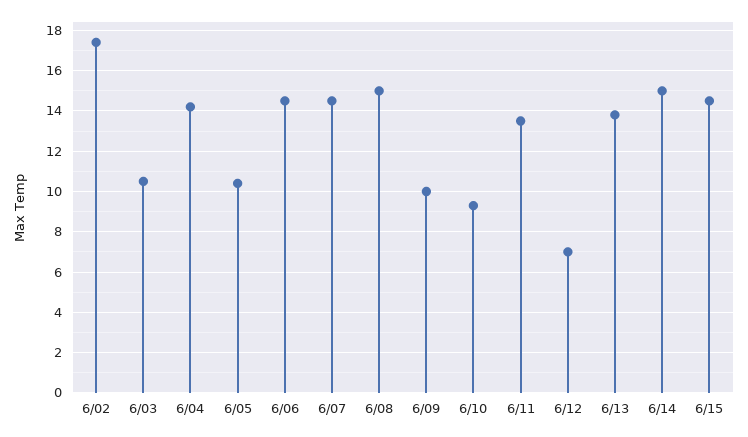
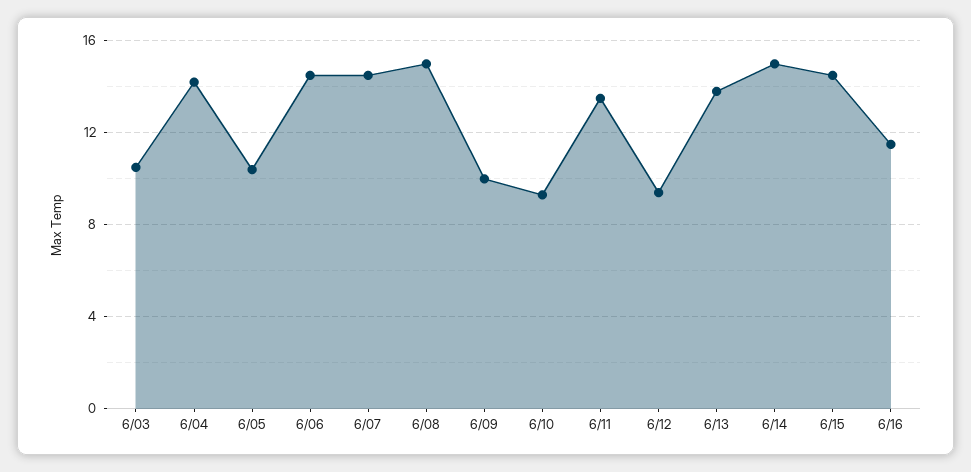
6/02: 17.5 -> none
6/12: 7 -> 9.5
6/16: none -> 11.5

